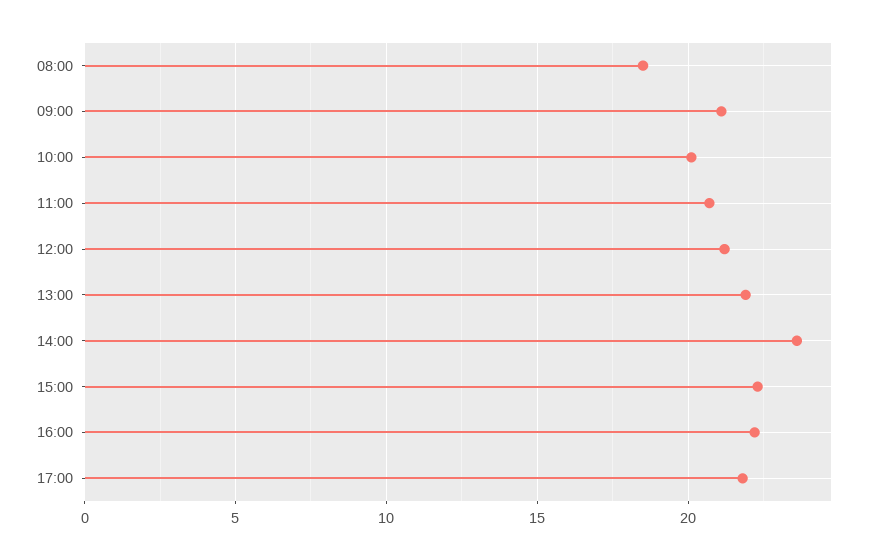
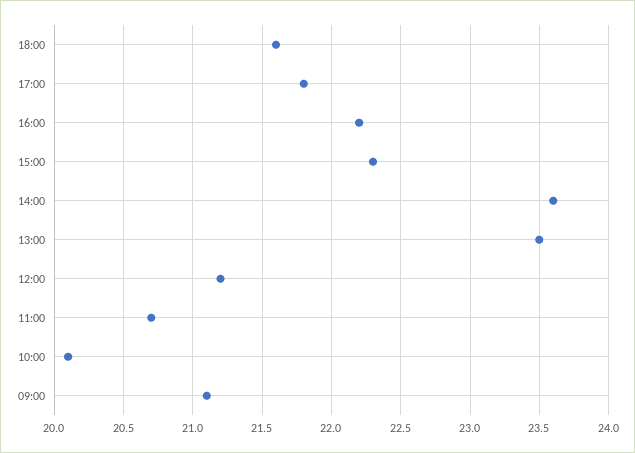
08:00: 18.5 -> none
13:00: 22 -> 23.5
18:00: none -> 21.6

